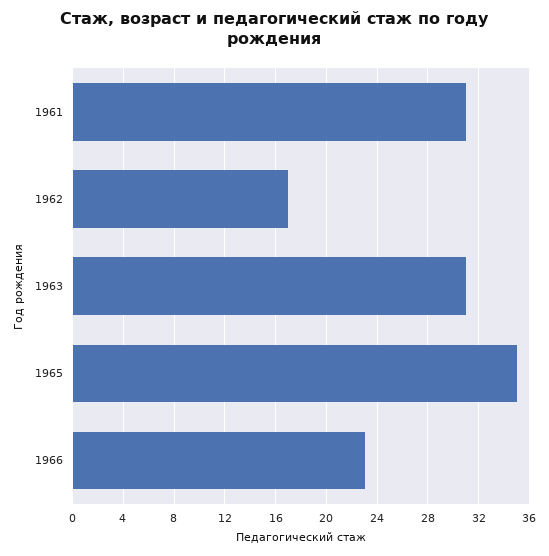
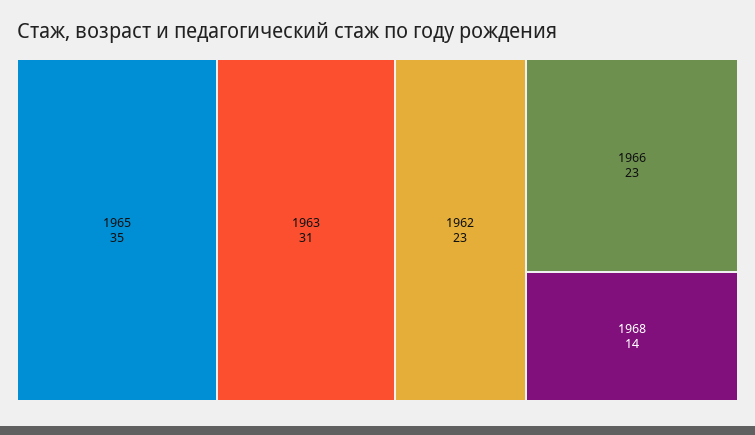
1961: 31 -> none
1962: 17 -> 23
1968: none -> 14

